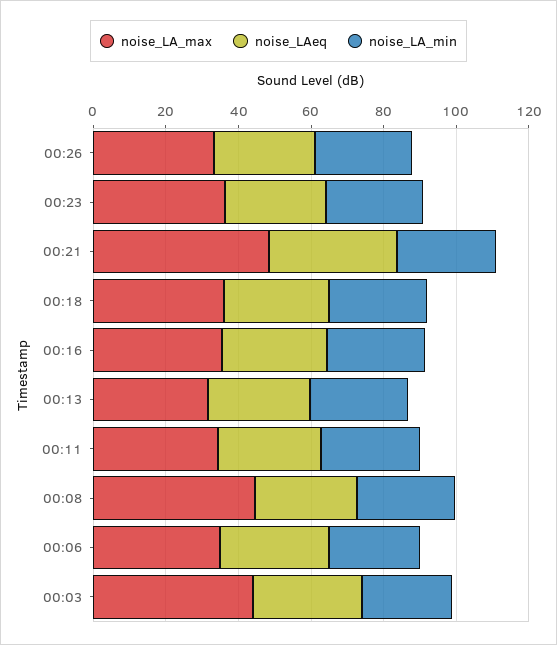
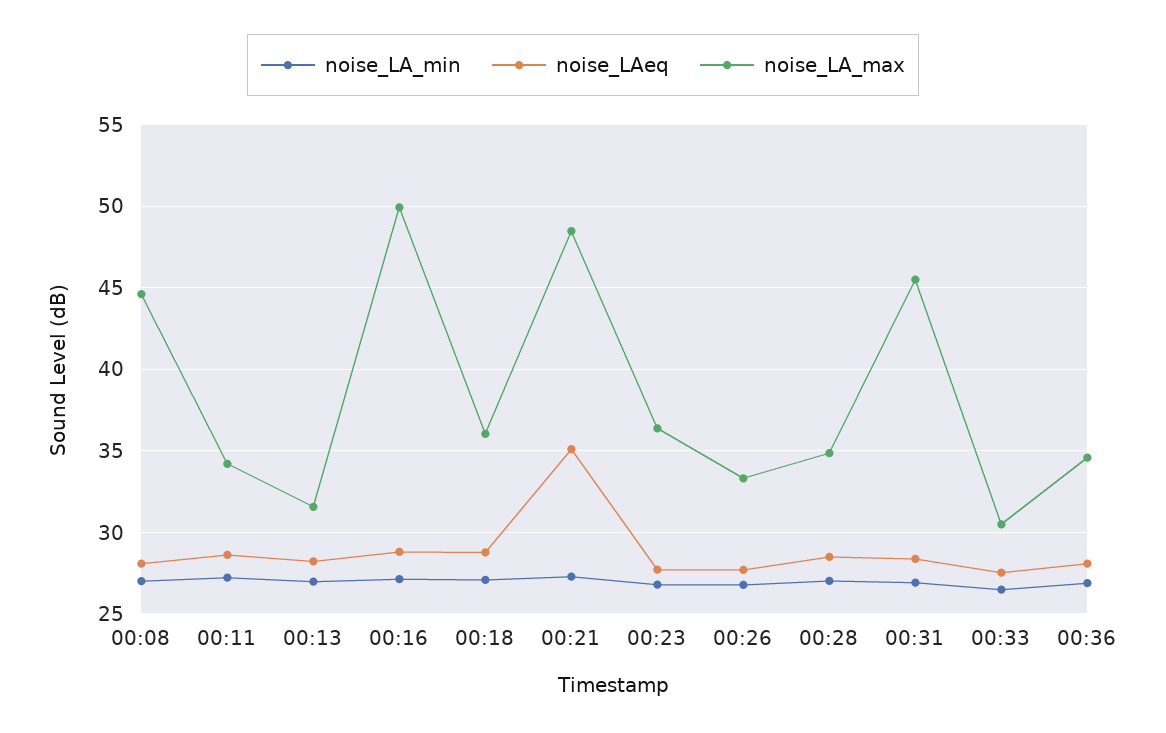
noise_LA_max, 00:16: 35 -> 50
noise_LA_max, 00:06: 35 -> none
noise_LAeq, 00:06: 30 -> none
noise_LA_min, 00:06: 25 -> none
noise_LA_max, 00:03: 45 -> none
noise_LAeq, 00:03: 30 -> none
noise_LA_min, 00:03: 25 -> none
noise_LA_min, 00:28: none -> 27
noise_LAeq, 00:28: none -> 28.5
noise_LA_max, 00:28: none -> 35
noise_LA_min, 00:31: none -> 27
noise_LAeq, 00:31: none -> 28.5
noise_LA_max, 00:31: none -> 45.5
noise_LA_min, 00:33: none -> 26.5
noise_LAeq, 00:33: none -> 27.5
noise_LA_max, 00:33: none -> 30.5
noise_LA_min, 00:36: none -> 27
noise_LAeq, 00:36: none -> 28
noise_LA_max, 00:36: none -> 34.5

